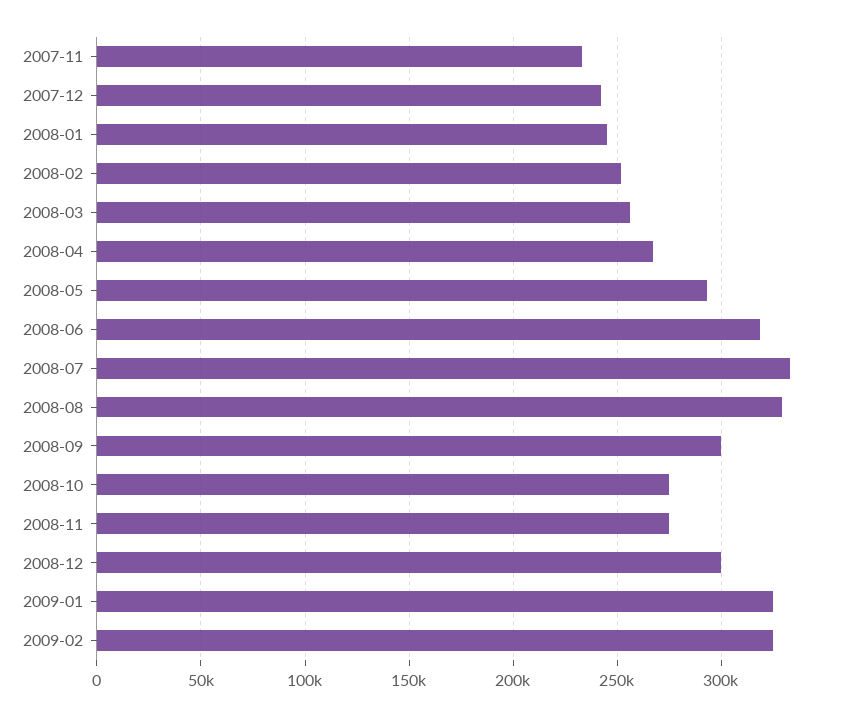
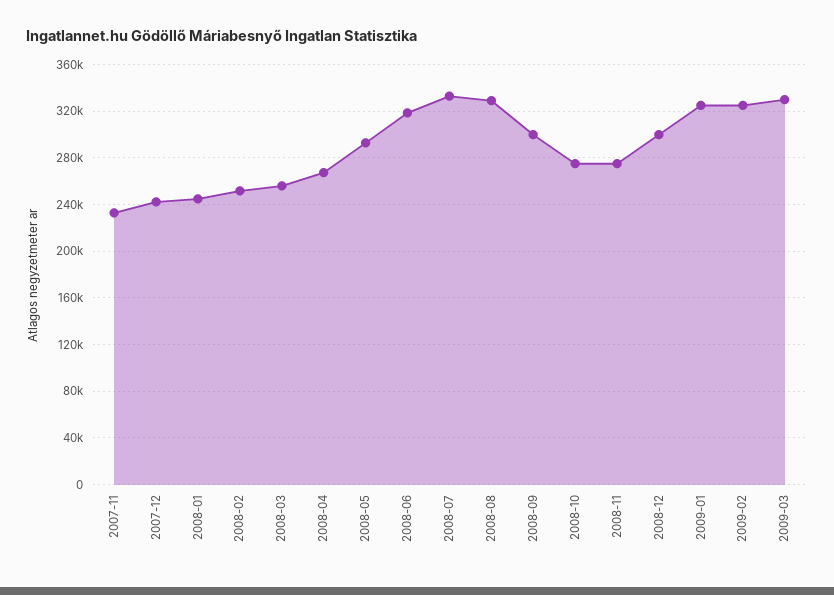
2009-03: none -> 330000

